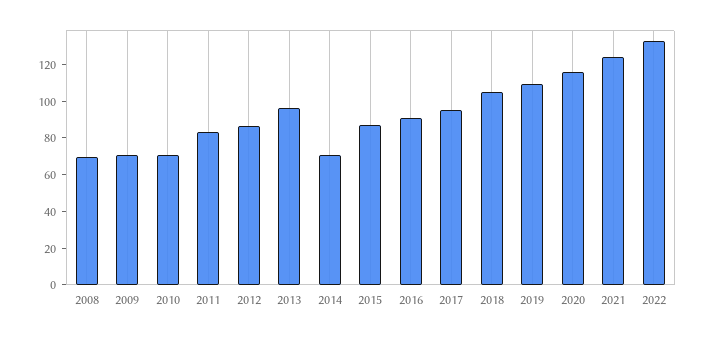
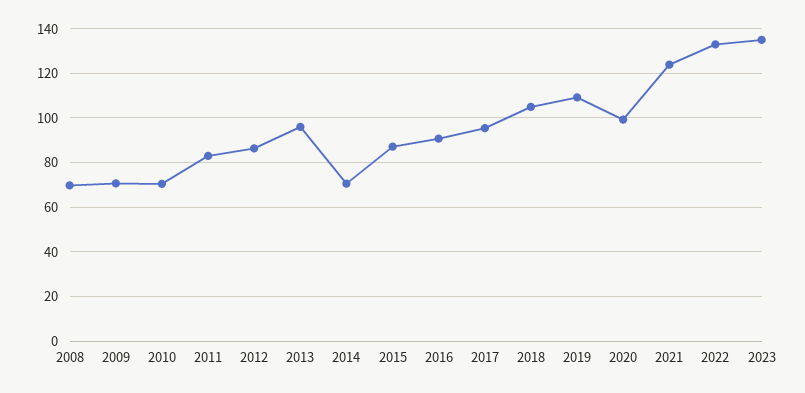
2020: 115 -> 100
2023: none -> 135

